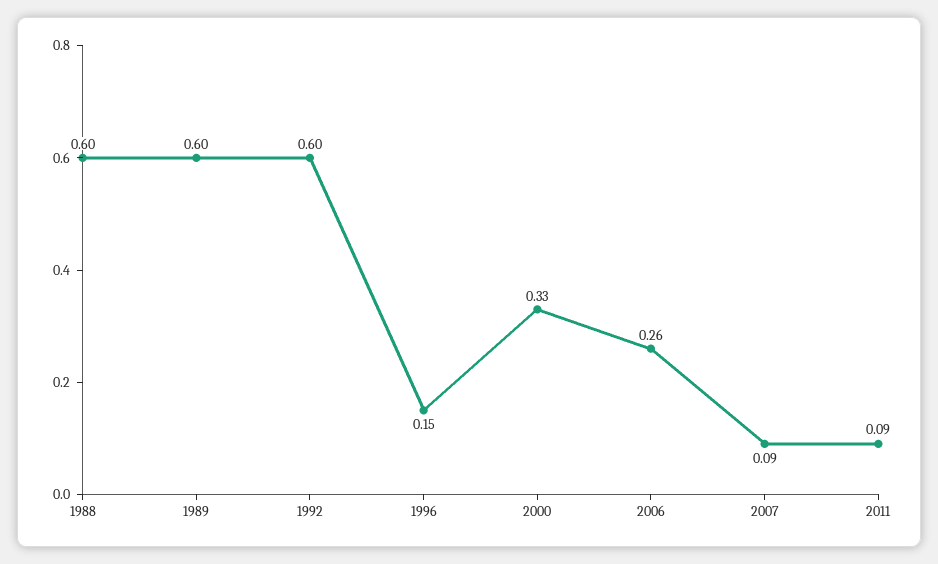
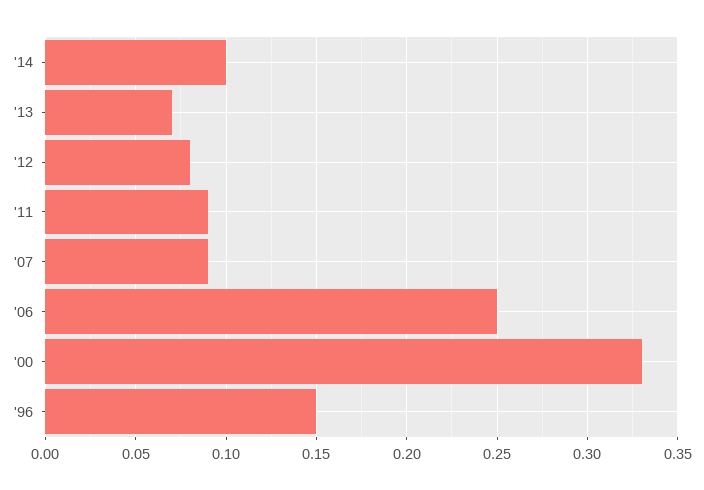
1988: 0.6 -> none
1989: 0.6 -> none
1992: 0.6 -> none
2006: 0.26 -> 0.25
'14: none -> 0.1
'13: none -> 0.07
'12: none -> 0.08

